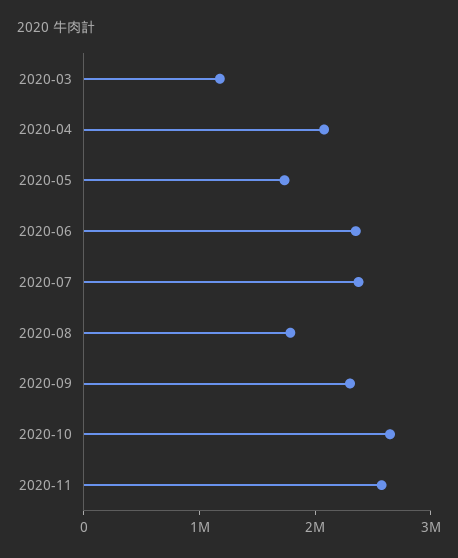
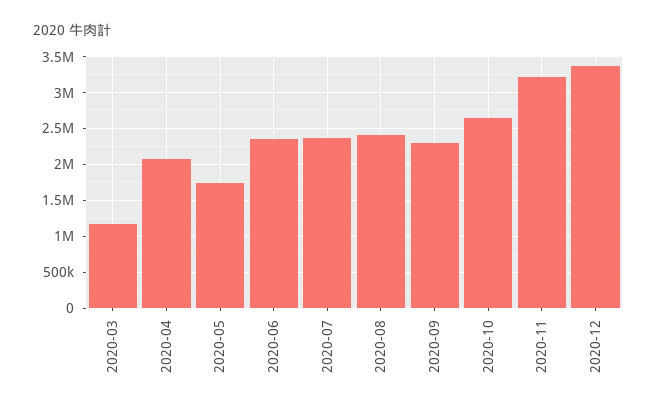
2020-08: 1800000 -> 2400000
2020-11: 2600000 -> 3200000
2020-12: none -> 3400000

